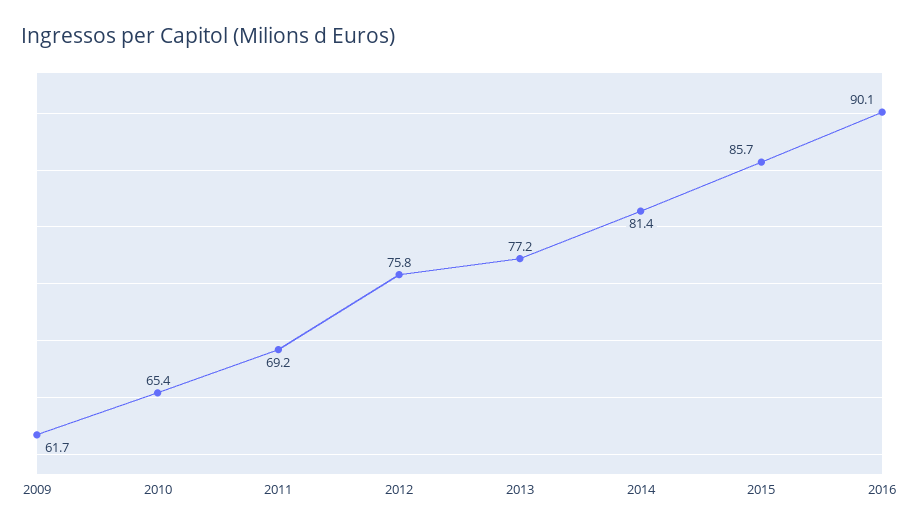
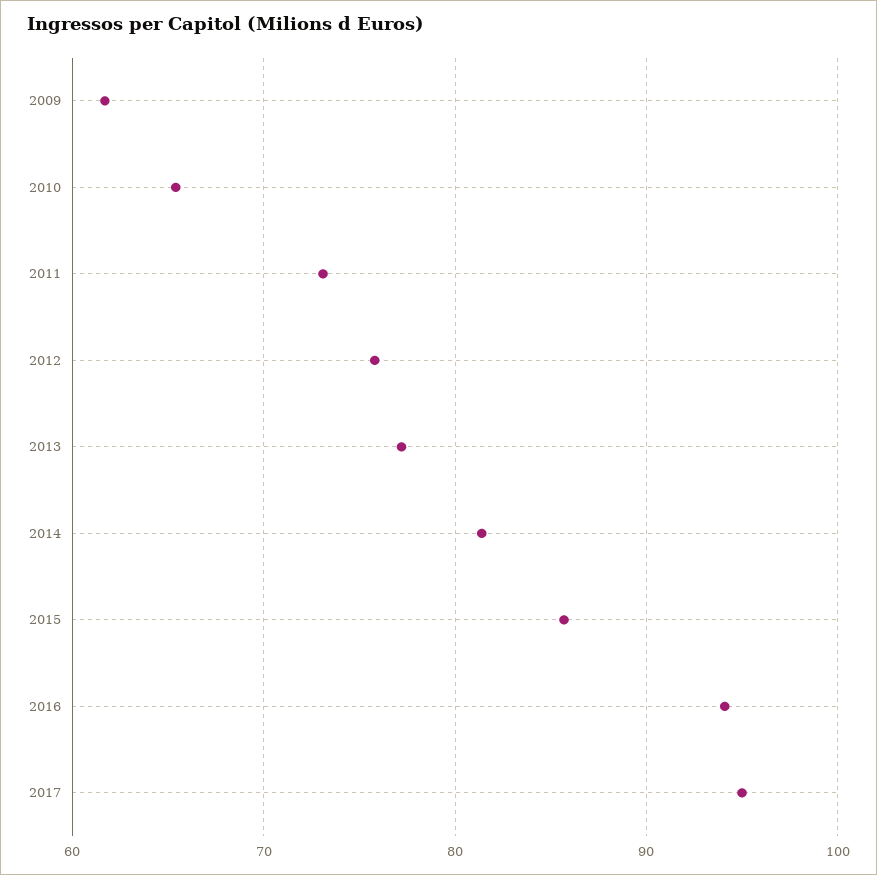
2011: 69.2 -> 73
2016: 90.1 -> 94
2017: none -> 95

